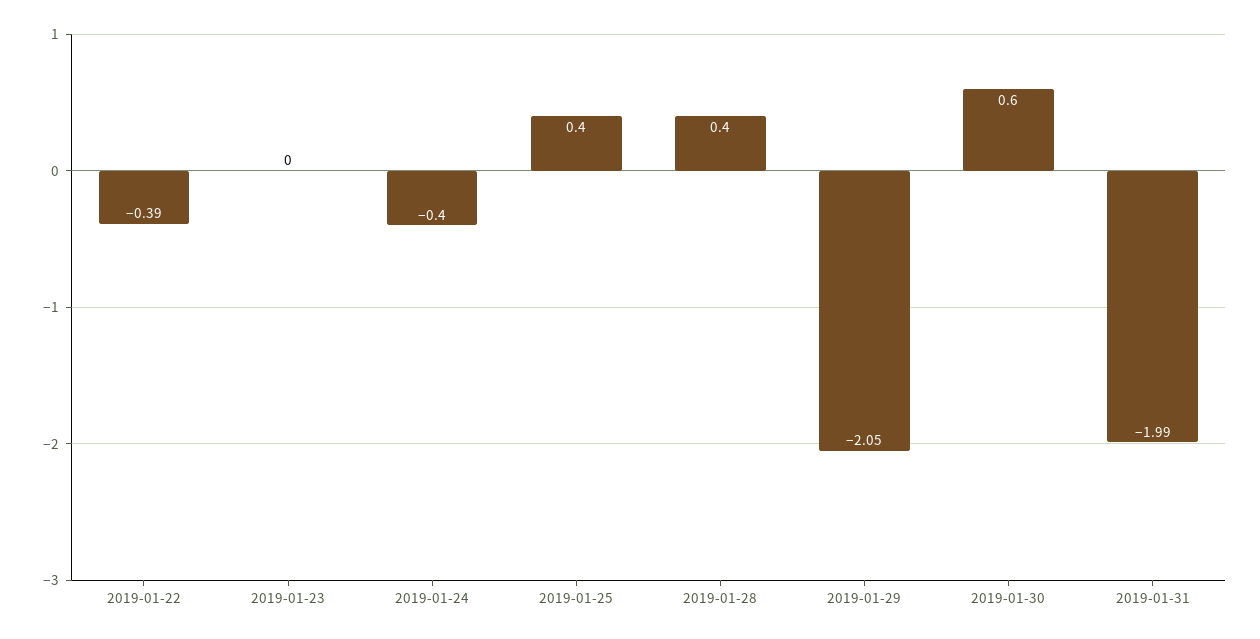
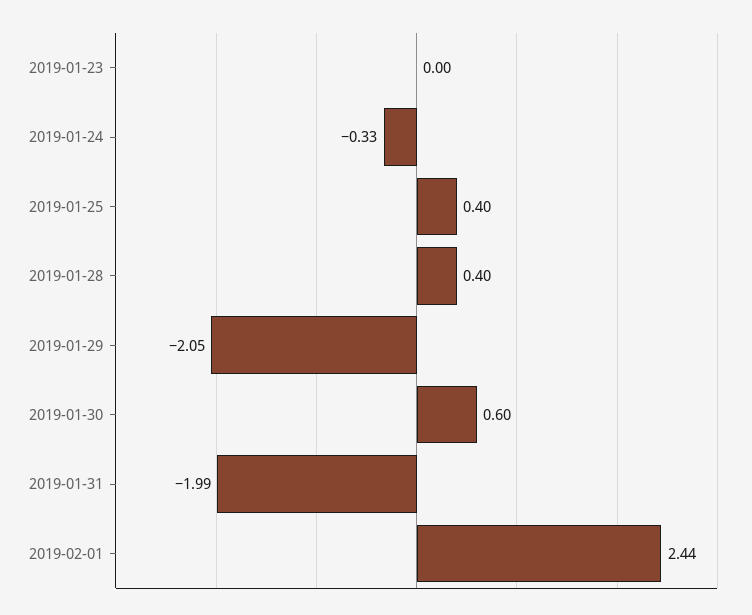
2019-01-22: -0.39 -> none
2019-01-24: -0.4 -> -0.33
2019-02-01: none -> 2.44

